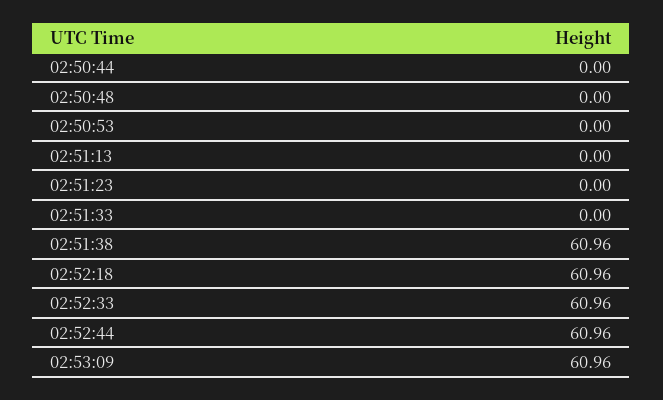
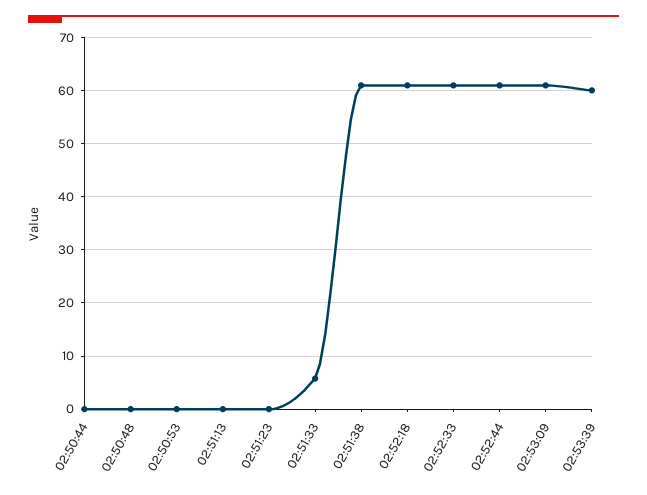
02:51:33: 0 -> 6
02:53:39: none -> 60

